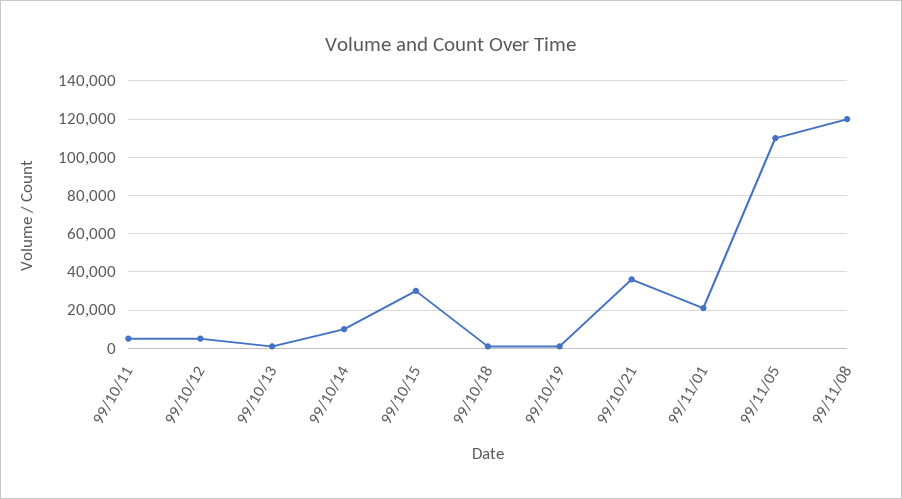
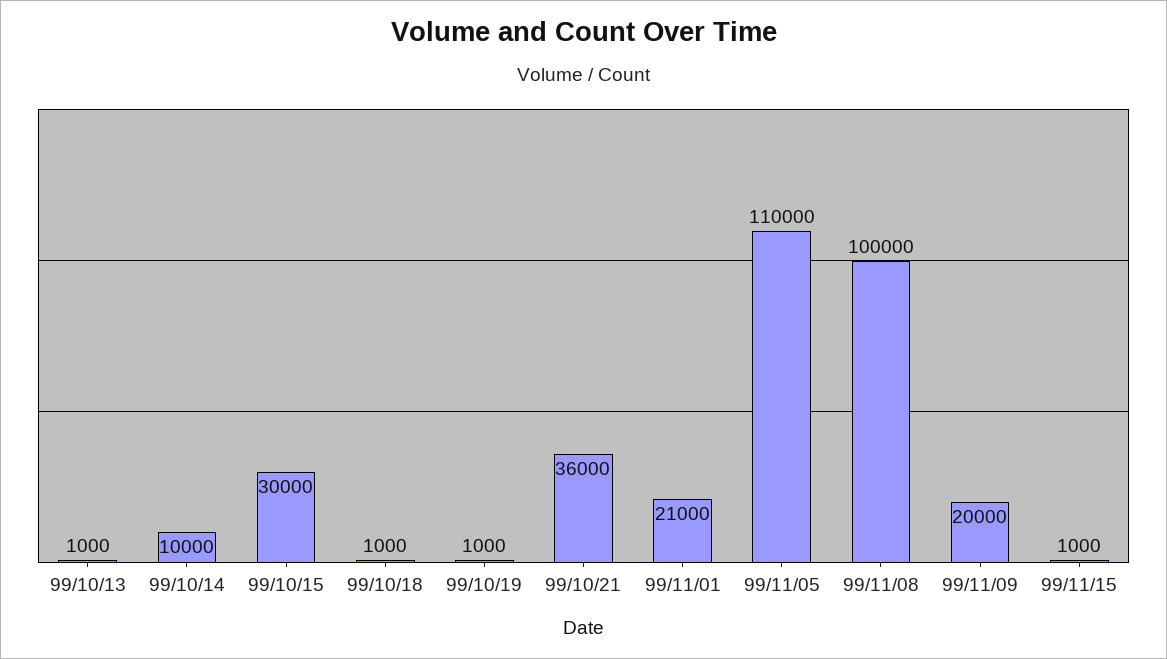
99/10/11: 5000 -> none
99/10/12: 5000 -> none
99/11/08: 120000 -> 100000
99/11/09: none -> 20000
99/11/15: none -> 1000

